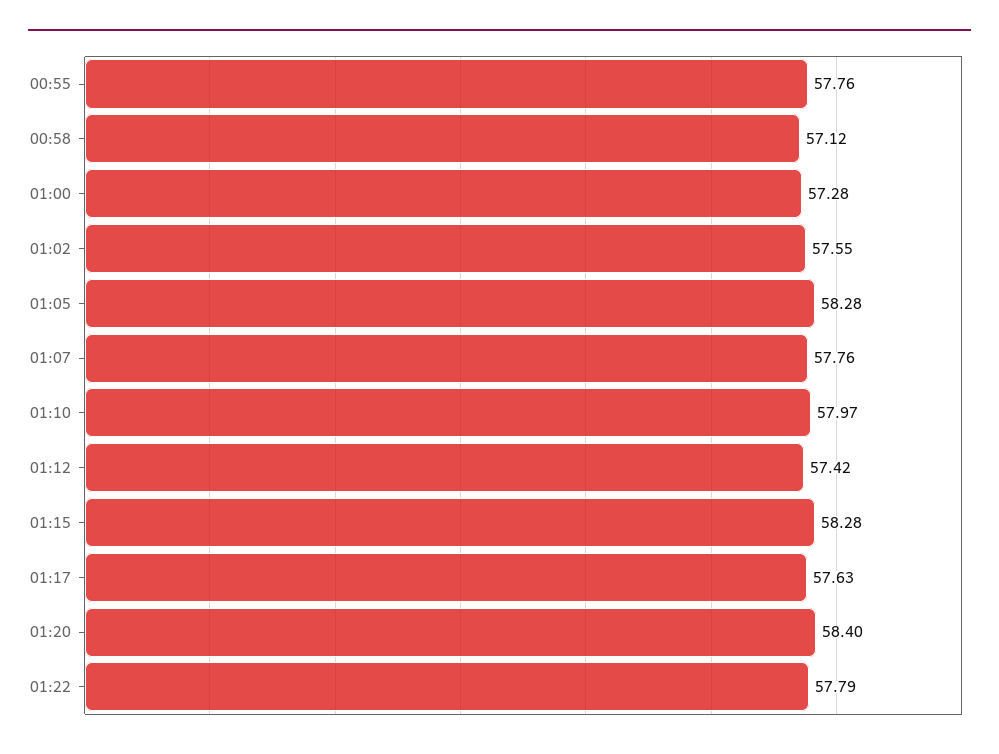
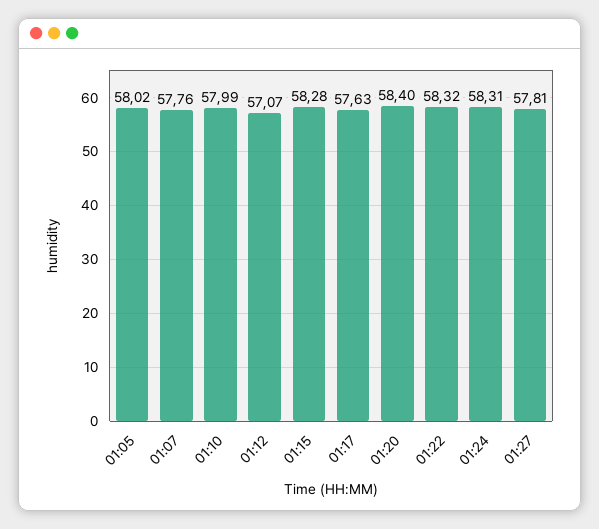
00:55: 57.76 -> none
00:58: 57.12 -> none
01:00: 57.28 -> none
01:02: 57.55 -> none
01:05: 58.28 -> 58.02
01:10: 57.97 -> 57.99
01:12: 57.42 -> 57.07
01:22: 57.79 -> 58.32
01:24: none -> 58.31
01:27: none -> 57.81

